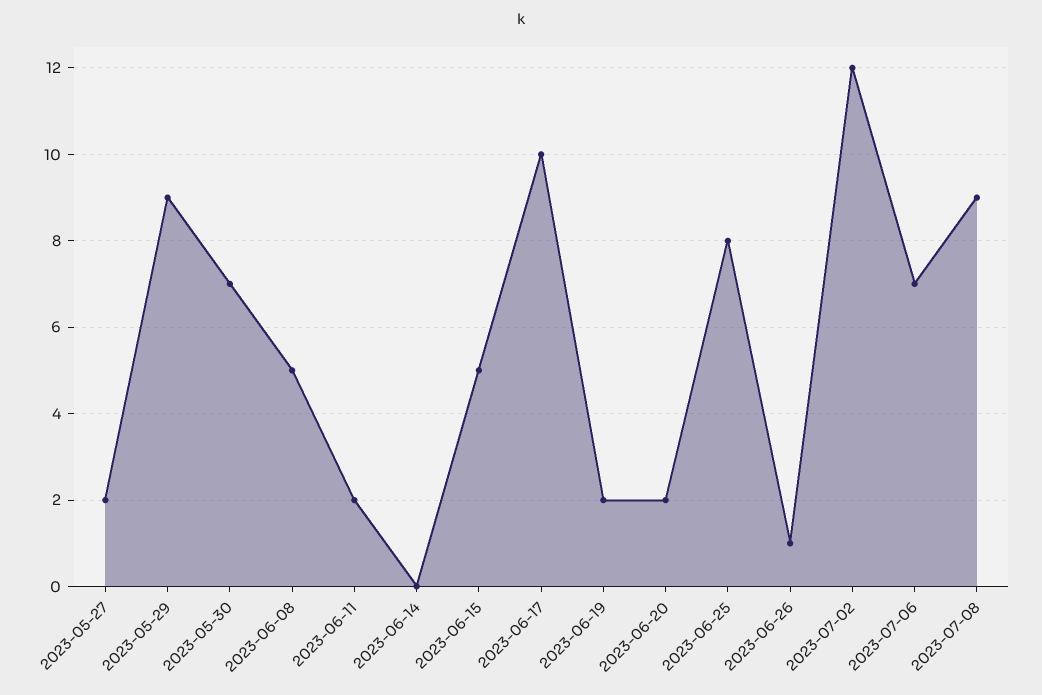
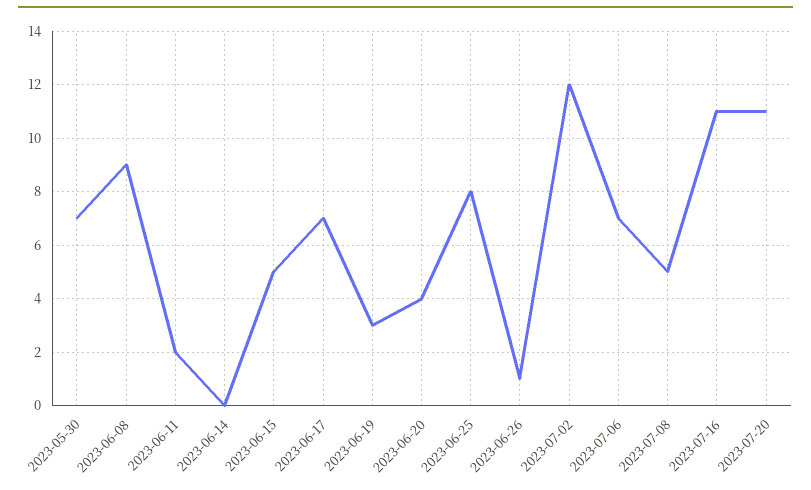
2023-05-27: 2 -> none
2023-05-29: 9 -> none
2023-06-08: 5 -> 9
2023-06-17: 10 -> 7
2023-06-19: 2 -> 3
2023-06-20: 2 -> 4
2023-07-08: 9 -> 5
2023-07-16: none -> 11
2023-07-20: none -> 11

